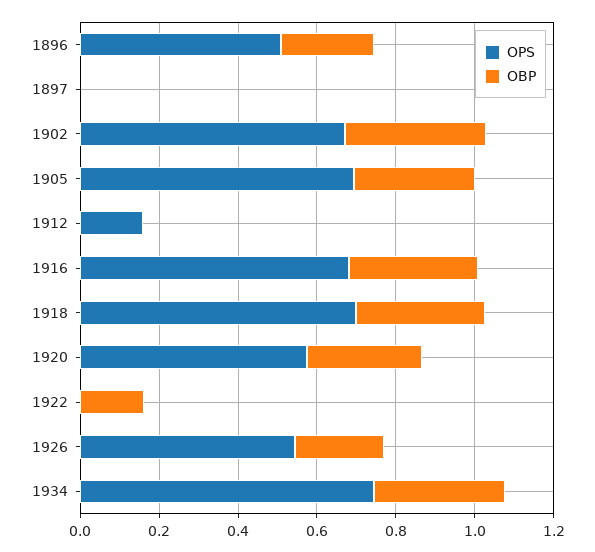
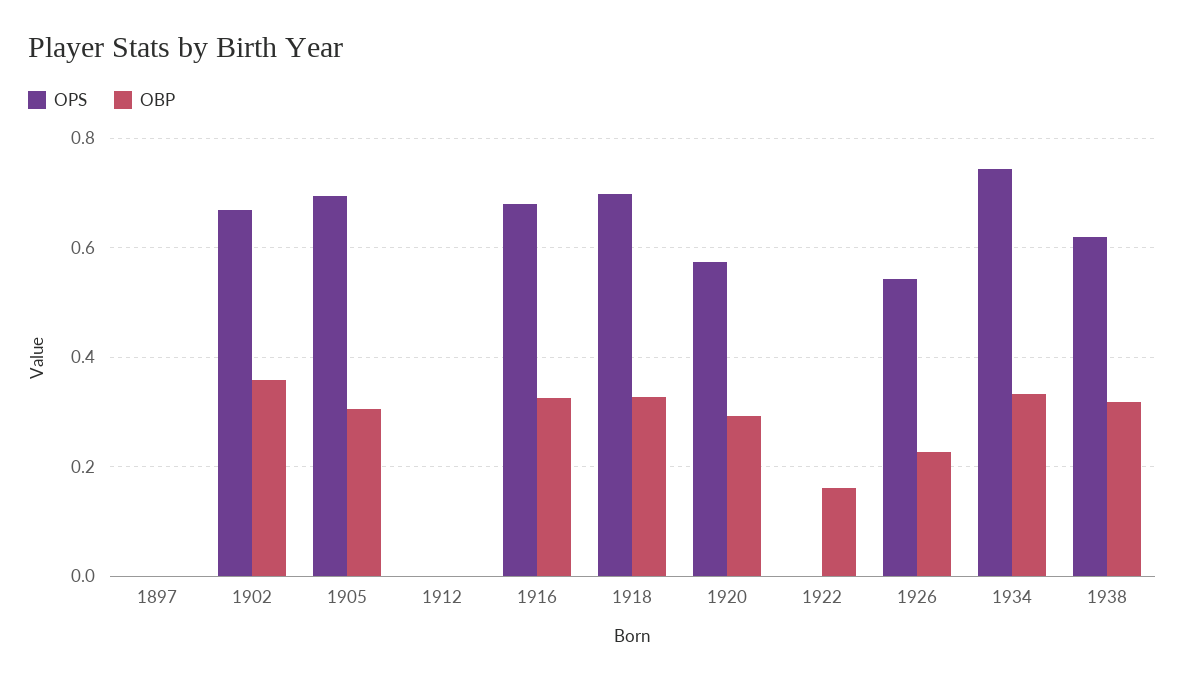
OPS, 1896: 0.5 -> none
OBP, 1896: 0.25 -> none
OPS, 1912: 0.15 -> 0
OPS, 1938: none -> 0.62
OBP, 1938: none -> 0.32

